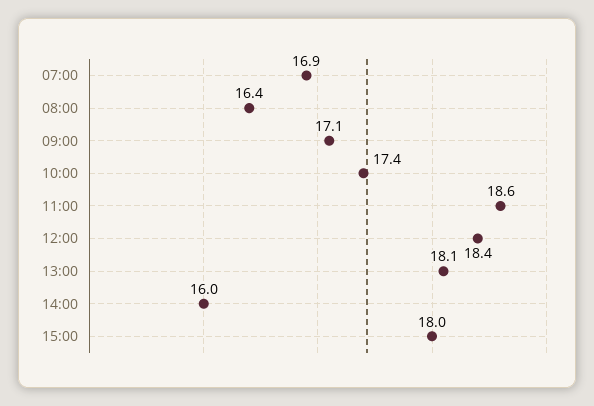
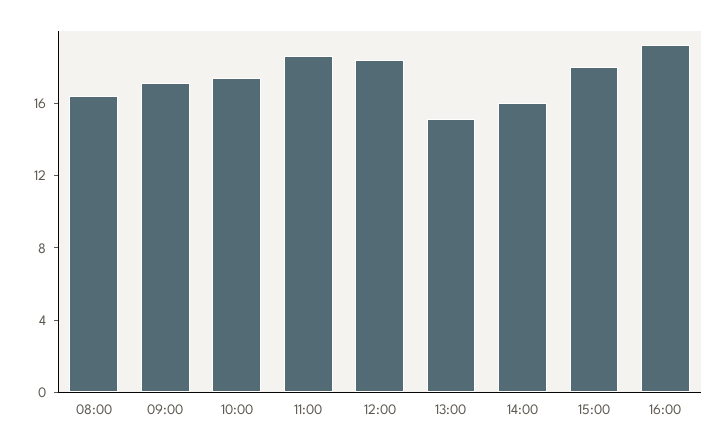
07:00: 16.9 -> none
13:00: 18.1 -> 15
16:00: none -> 19

